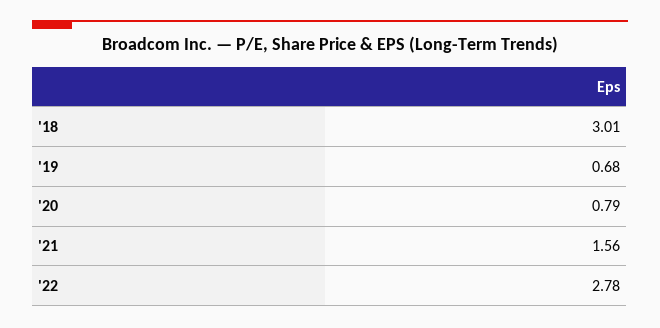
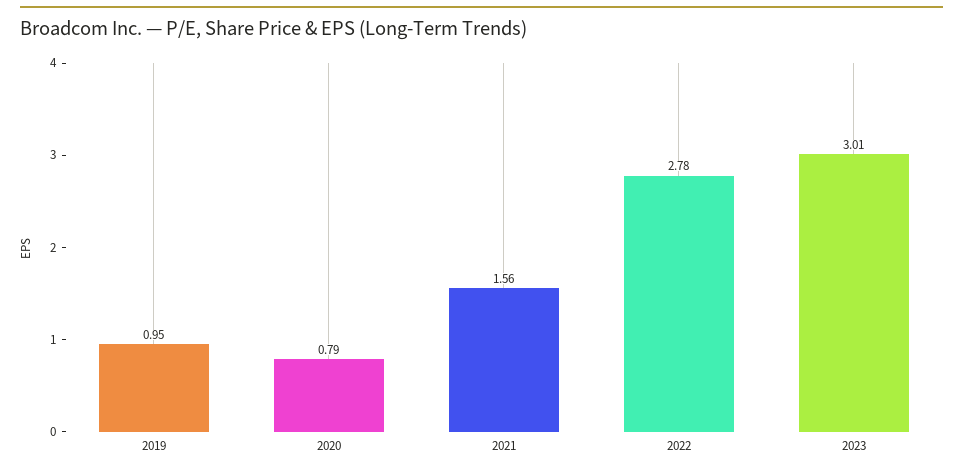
'18: 3.01 -> none
'19: 0.68 -> 0.95
2023: none -> 3.01

